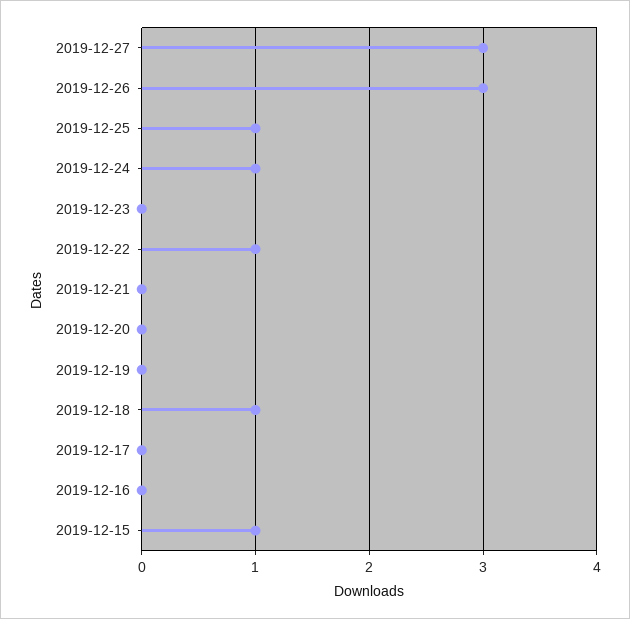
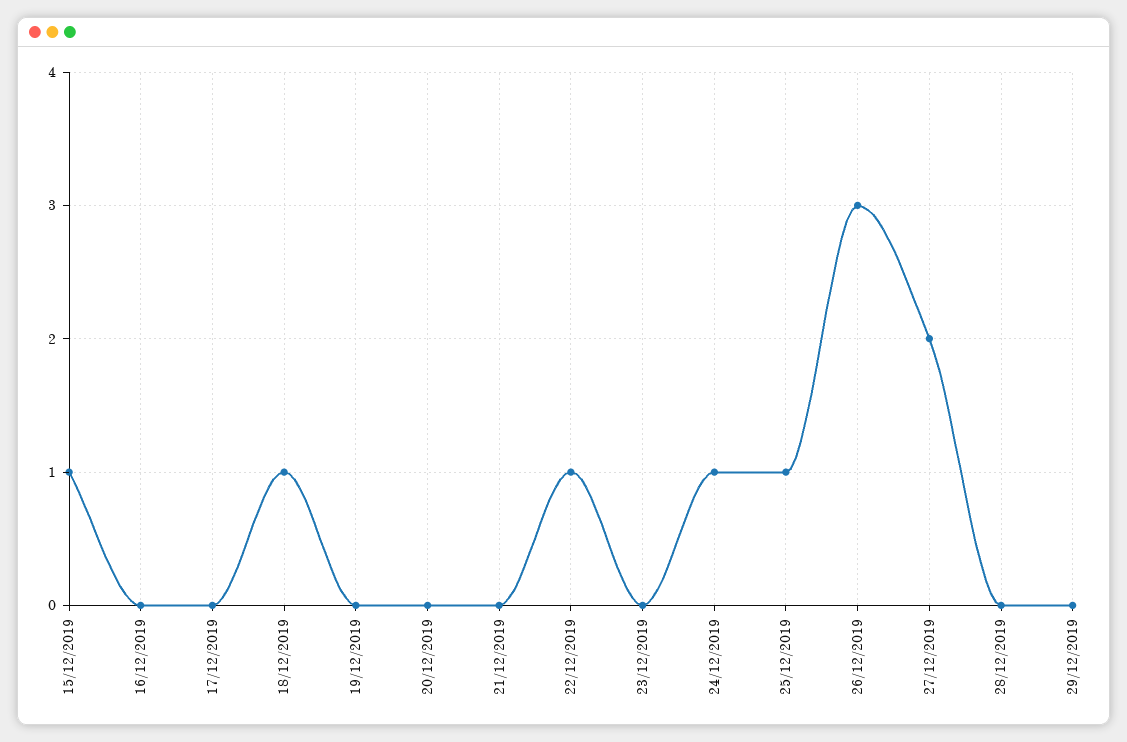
2019-12-27: 3 -> 2
28/12/2019: none -> 0
29/12/2019: none -> 0

